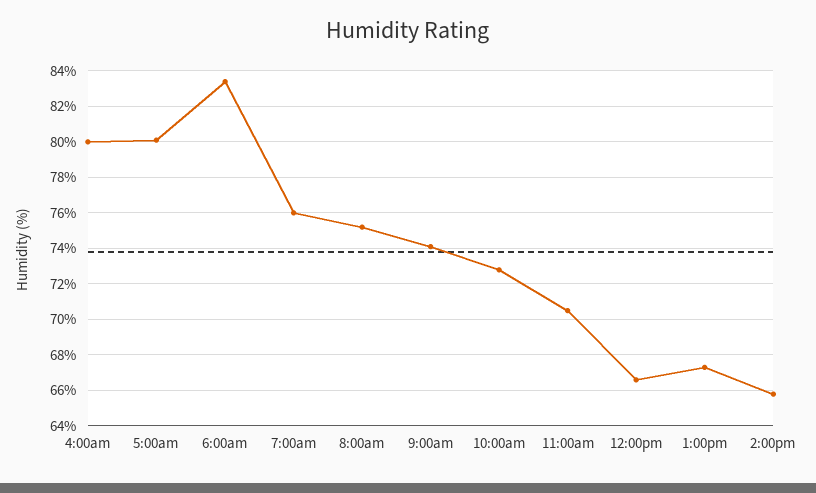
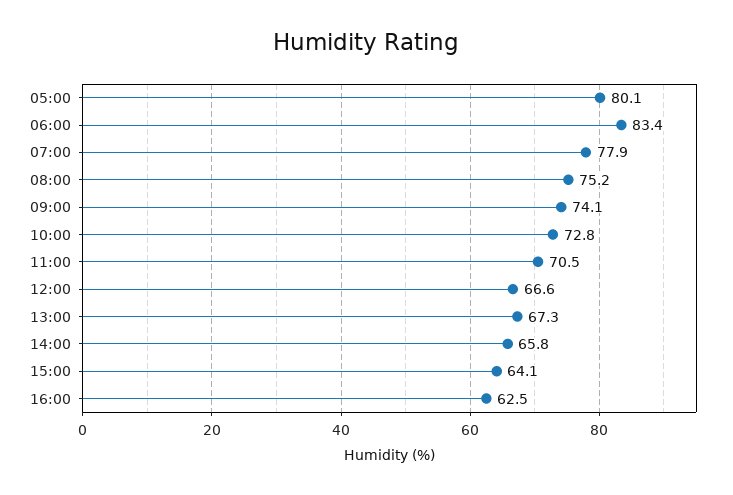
4:00am: 80 -> none
7:00am: 76 -> 77.9
15:00: none -> 64.1
16:00: none -> 62.5

